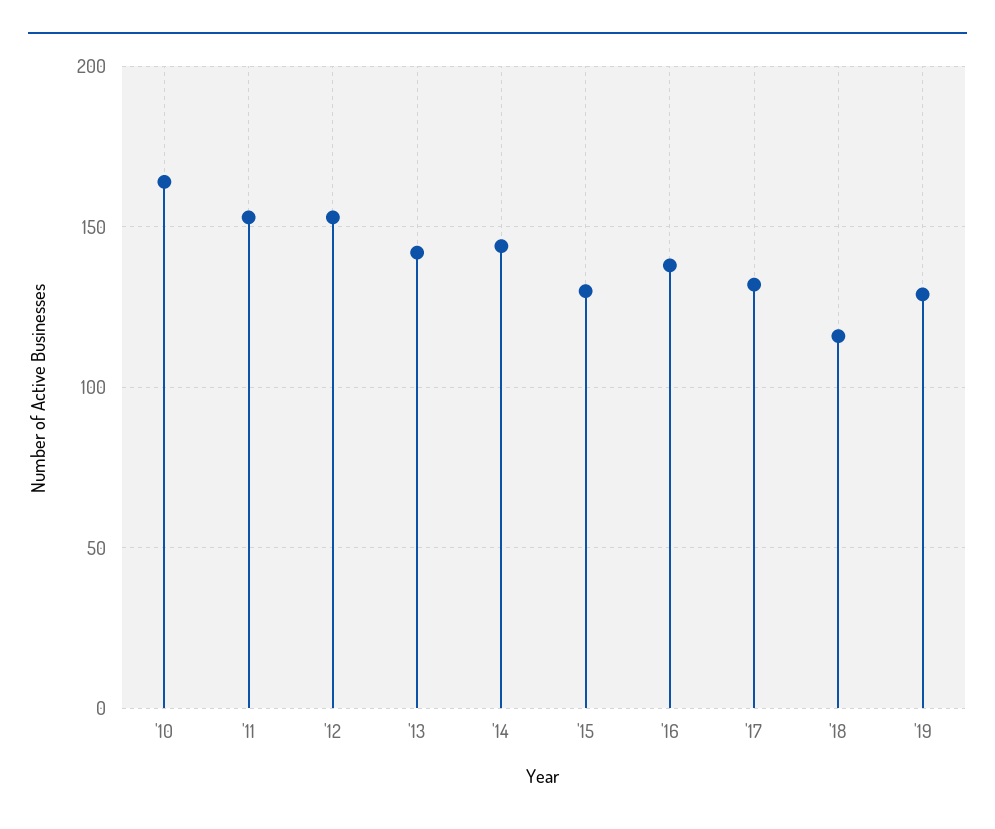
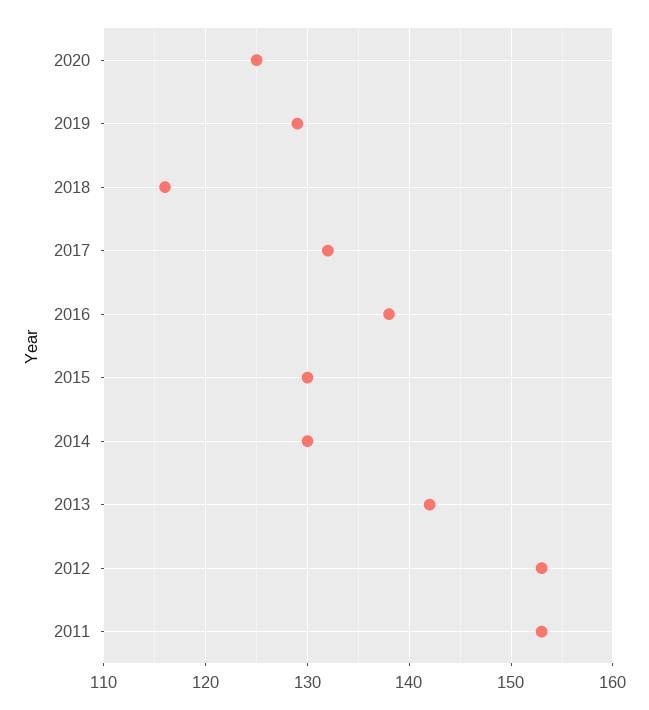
'10: 165 -> none
'14: 145 -> 130
2020: none -> 125

